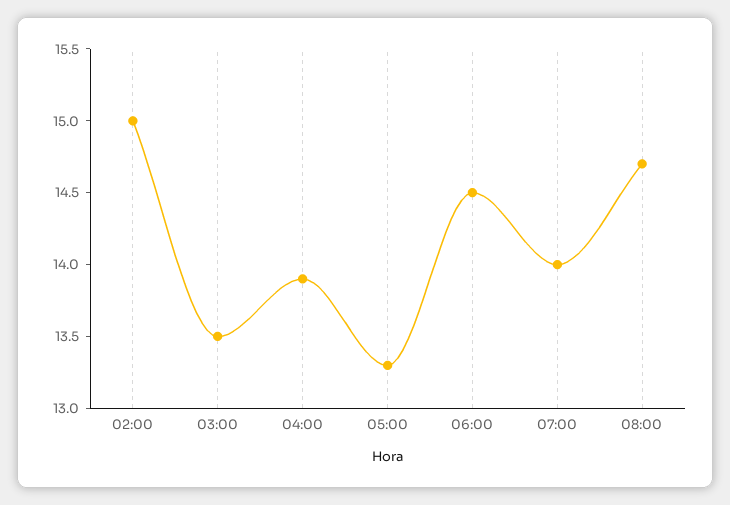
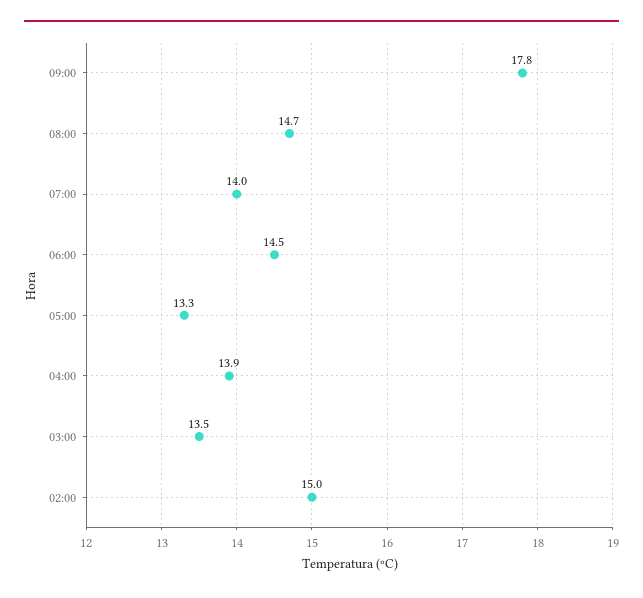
09:00: none -> 17.8

